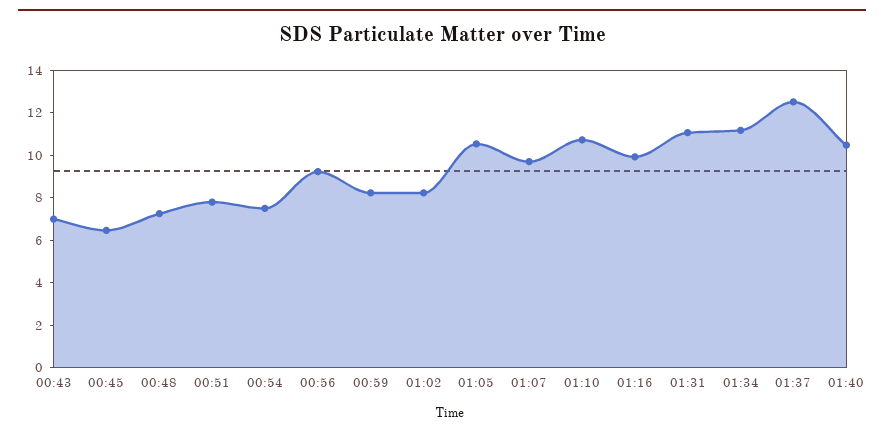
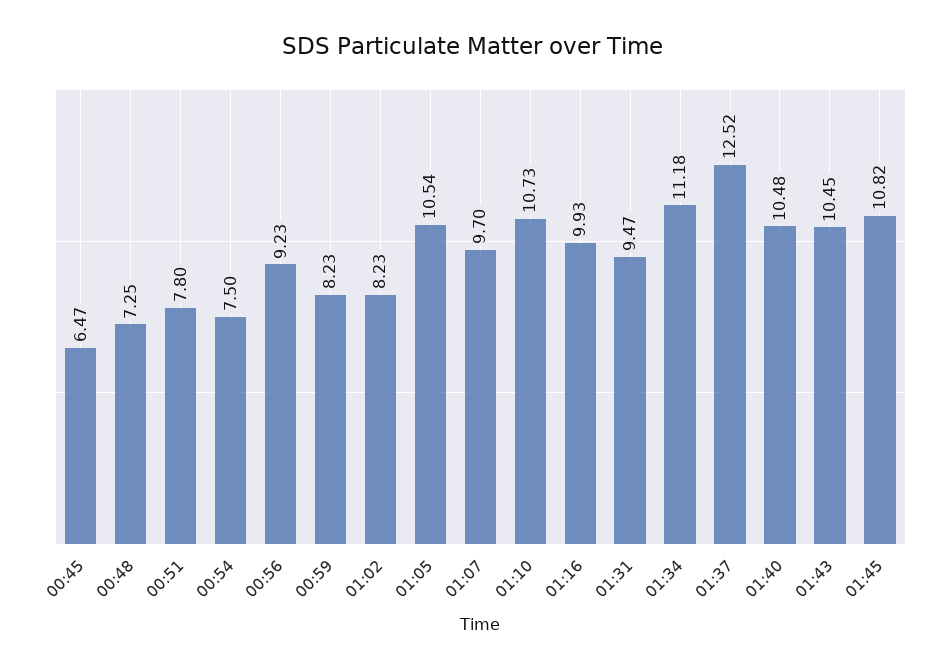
00:43: 7 -> none
01:31: 11 -> 9.47
01:43: none -> 10.45
01:45: none -> 10.82

